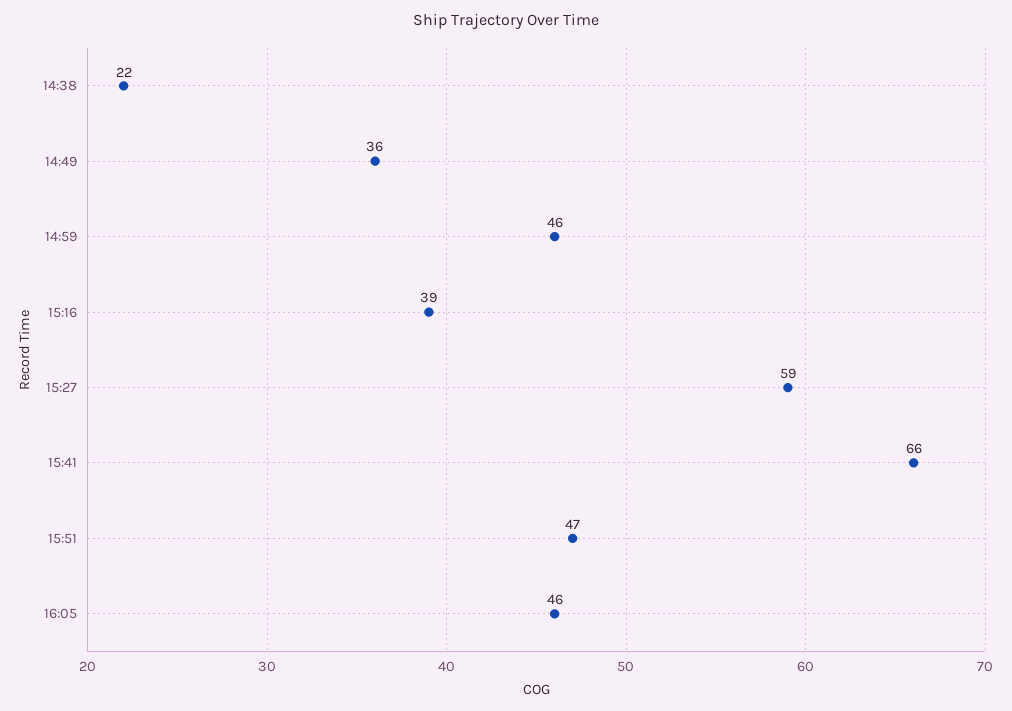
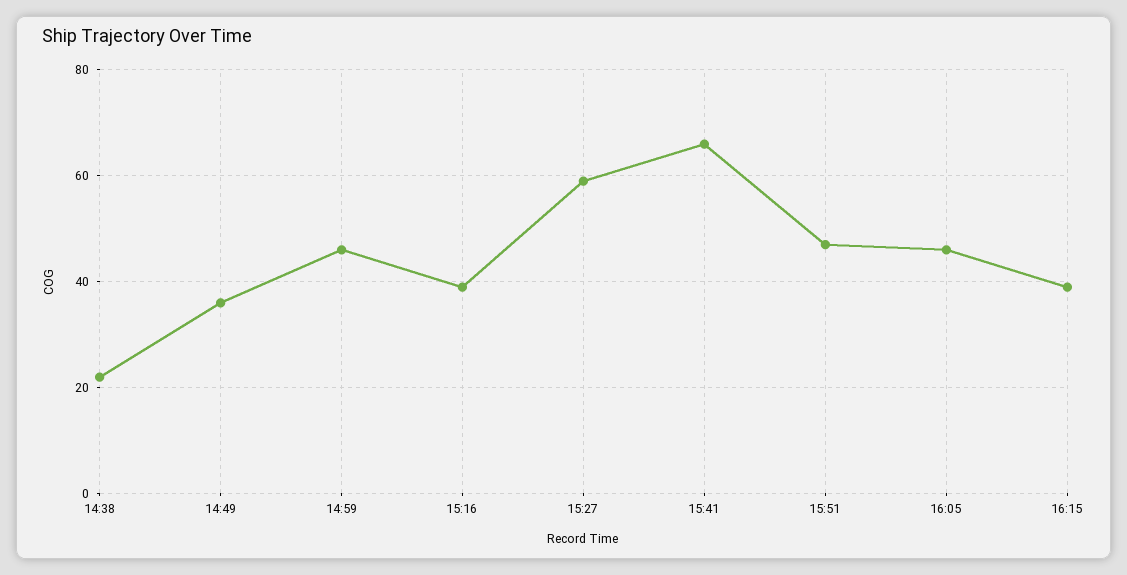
16:15: none -> 40

